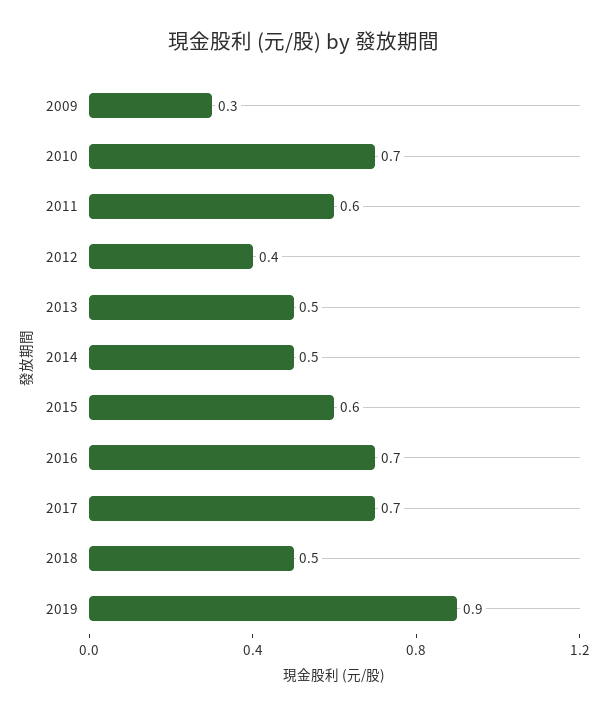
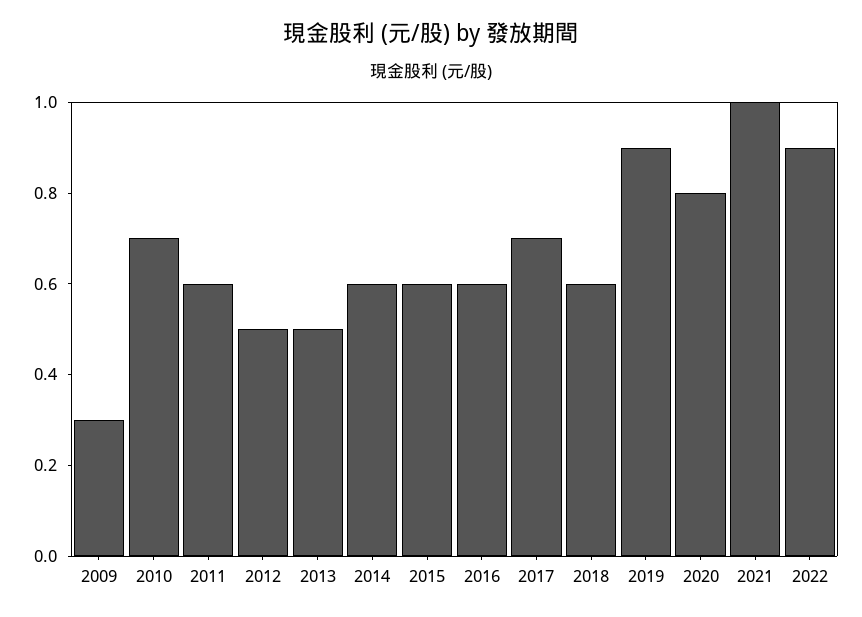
2012: 0.4 -> 0.5
2014: 0.5 -> 0.6
2016: 0.7 -> 0.6
2018: 0.5 -> 0.6
2020: none -> 0.8
2021: none -> 1
2022: none -> 0.9

